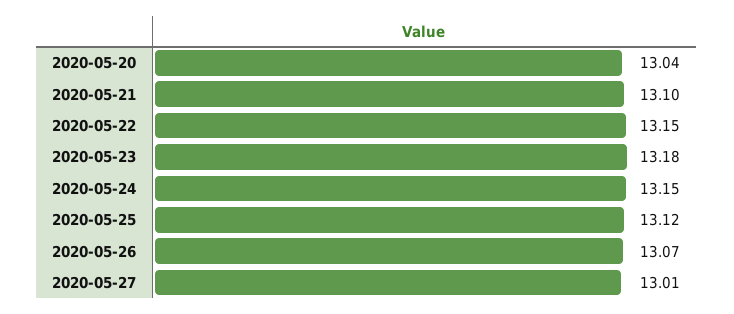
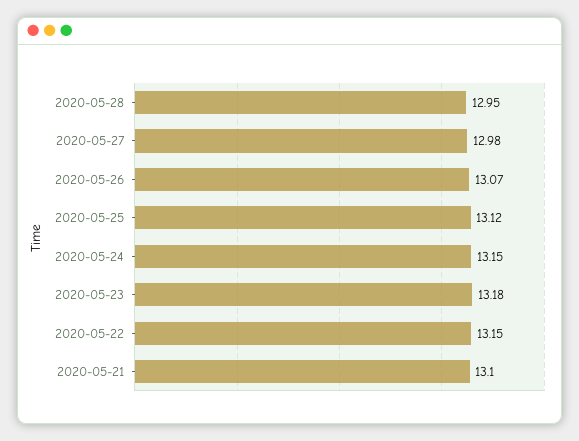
2020-05-20: 13.04 -> none
2020-05-27: 13.01 -> 12.98
2020-05-28: none -> 12.95

